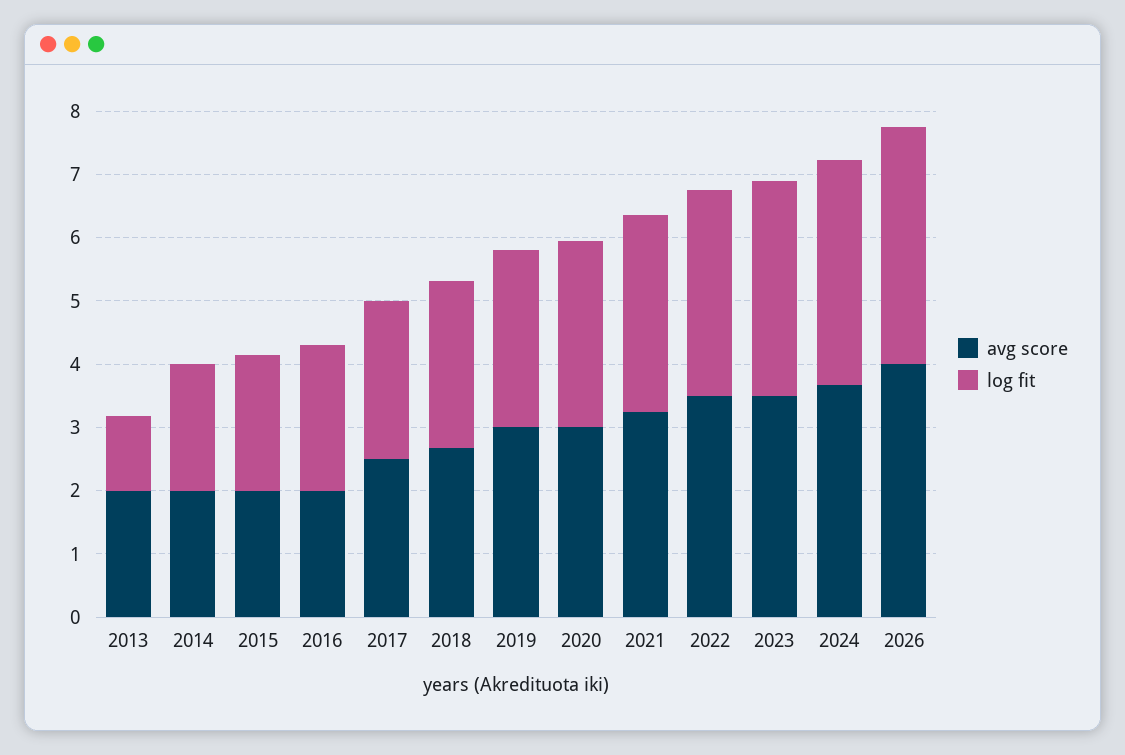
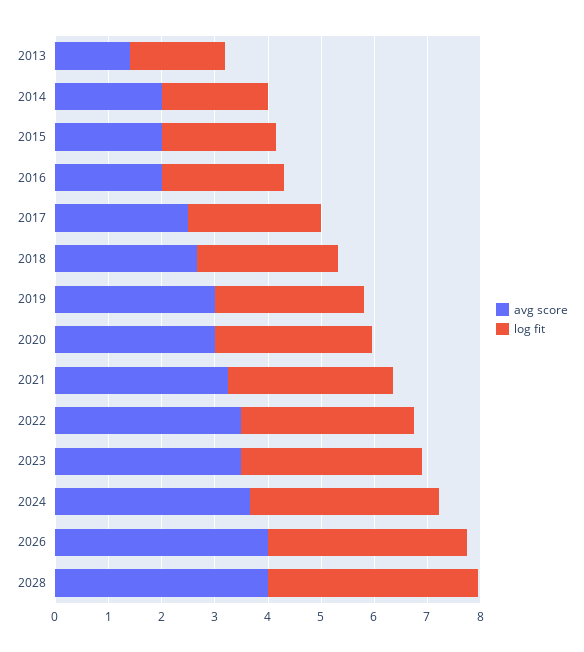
avg score, 2013: 2 -> 1.4
log fit, 2013: 1.2 -> 1.8
avg score, 2028: none -> 4
log fit, 2028: none -> 4

